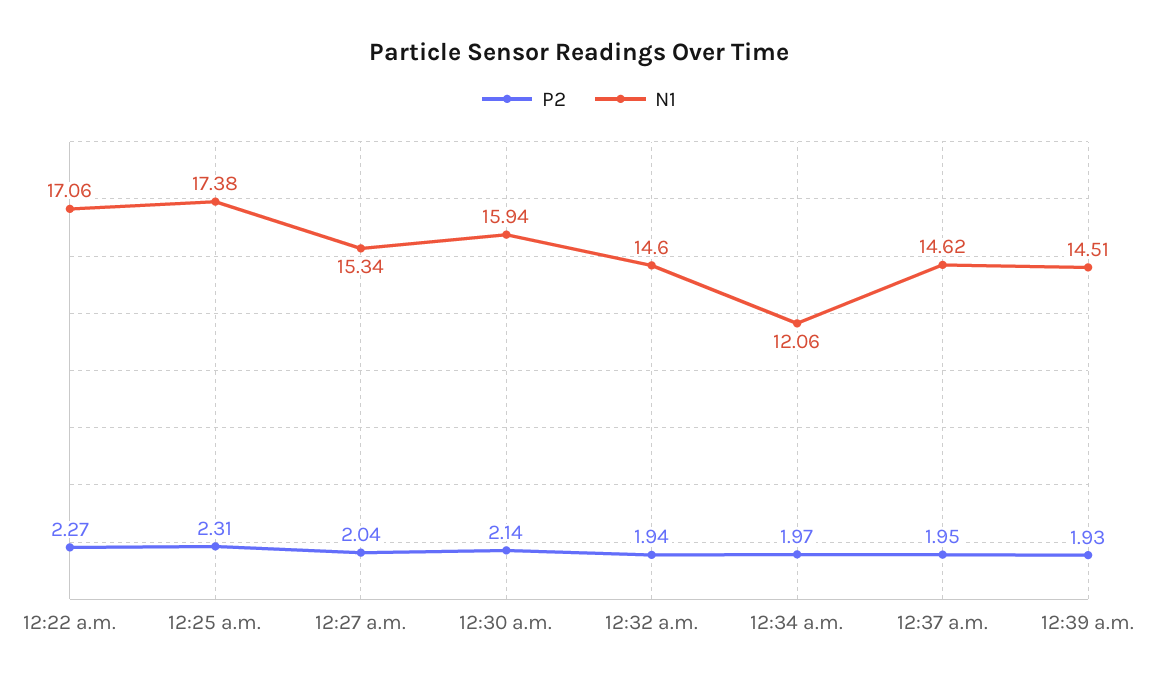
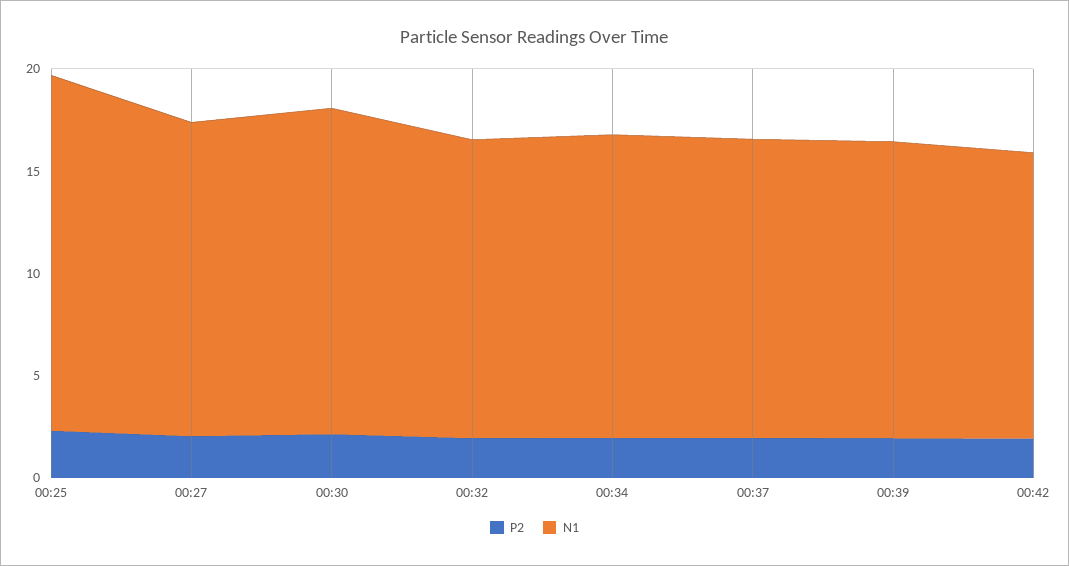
P2, 12:22 a.m.: 2.27 -> none
N1, 12:22 a.m.: 17.06 -> none
N1, 12:34 a.m.: 12.06 -> 15
P2, 00:42: none -> 2
N1, 00:42: none -> 14

